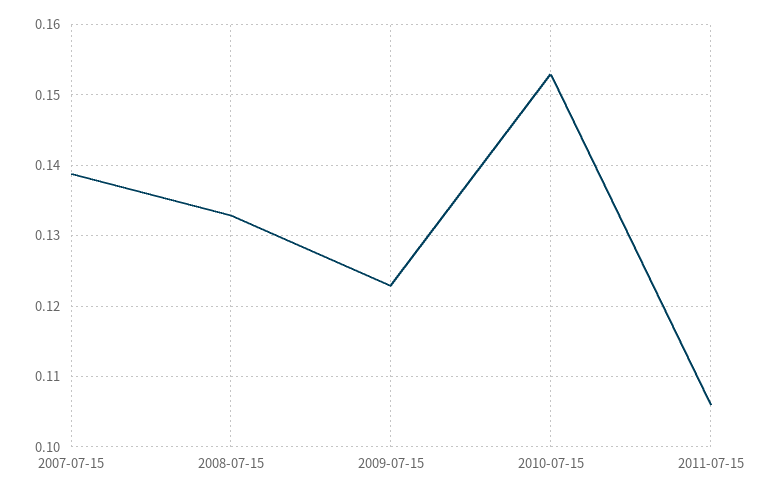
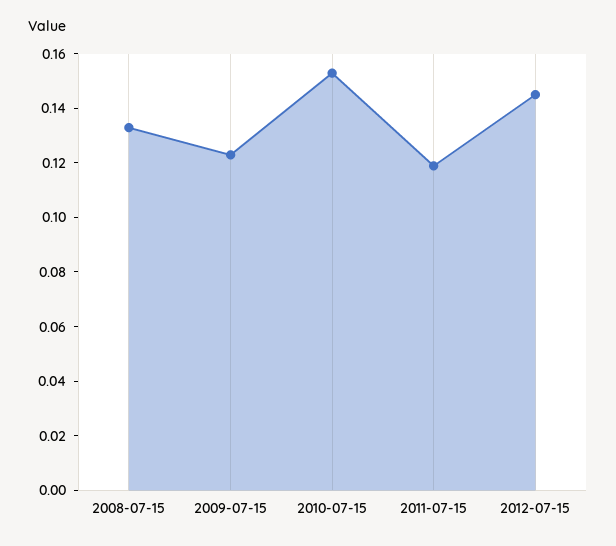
2007-07-15: 0.139 -> none
2011-07-15: 0.106 -> 0.12
2012-07-15: none -> 0.145

